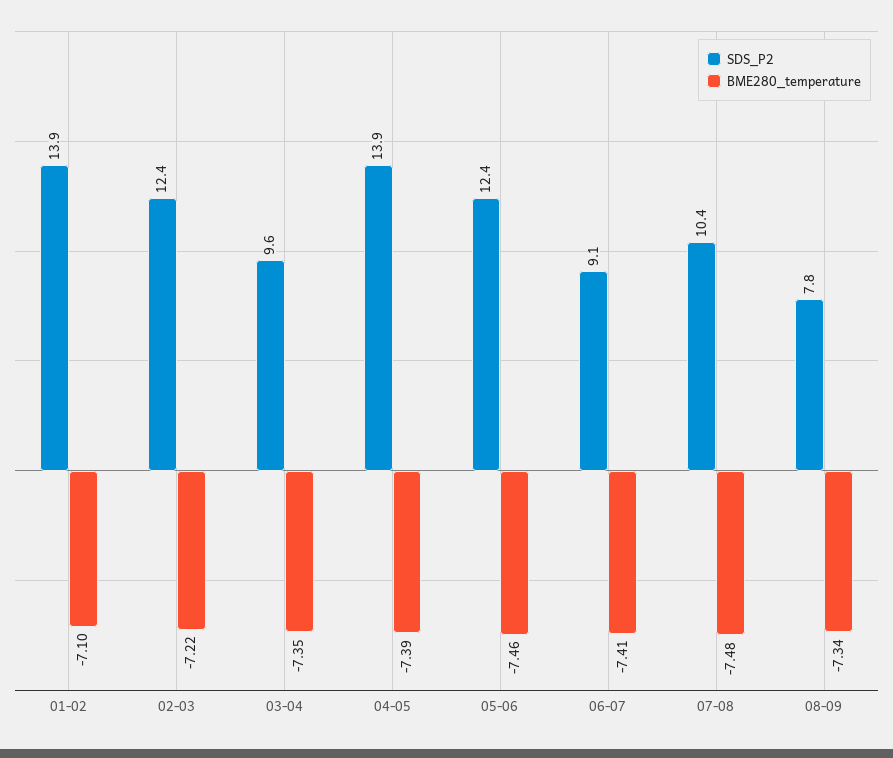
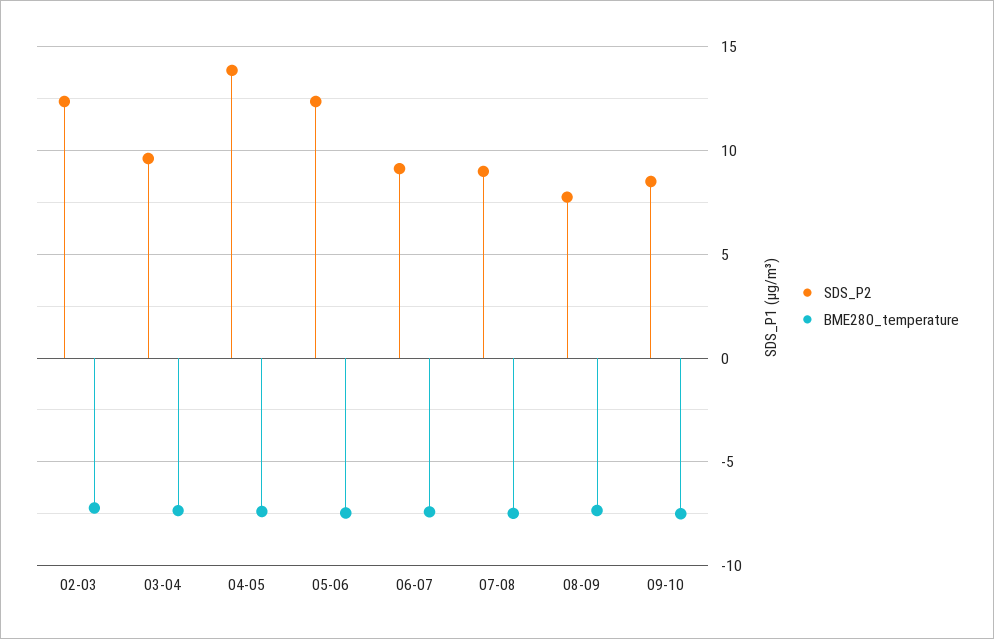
SDS_P2, 01-02: 13.9 -> none
BME280_temperature, 01-02: -7.1 -> none
SDS_P2, 07-08: 10.4 -> 9
SDS_P2, 09-10: none -> 8.5
BME280_temperature, 09-10: none -> -7.5

